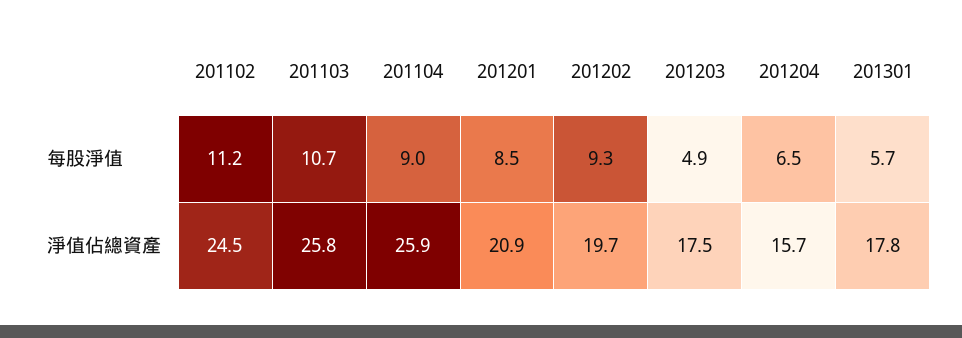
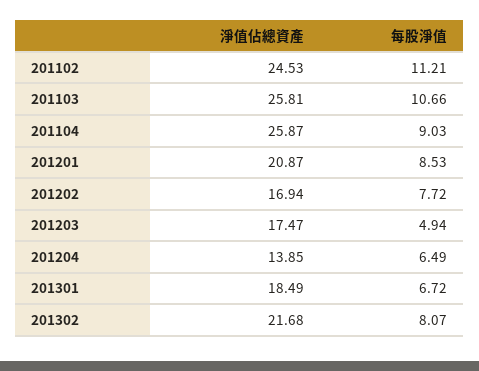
201202, 每股淨值: 9.3 -> 7.72
201301, 每股淨值: 5.7 -> 6.72
201202, 淨值佔總資產: 19.7 -> 16.94
201204, 淨值佔總資產: 15.7 -> 13.85
201301, 淨值佔總資產: 17.8 -> 18.49
201302, 淨值佔總資產: none -> 21.68
201302, 每股淨值: none -> 8.07

